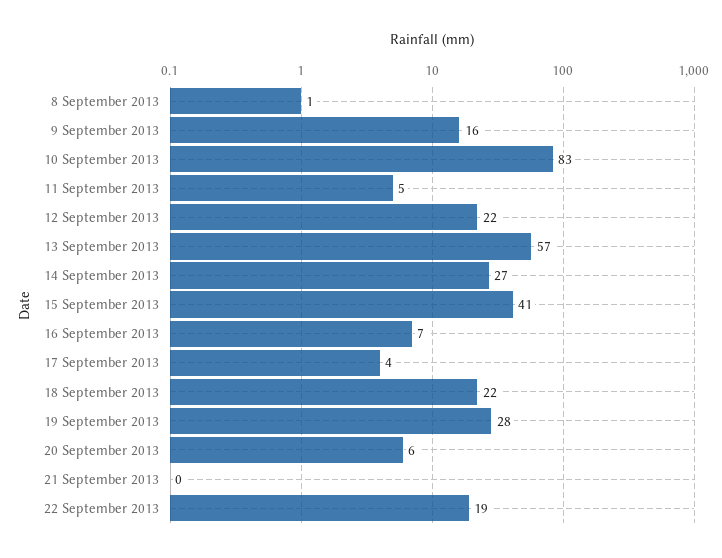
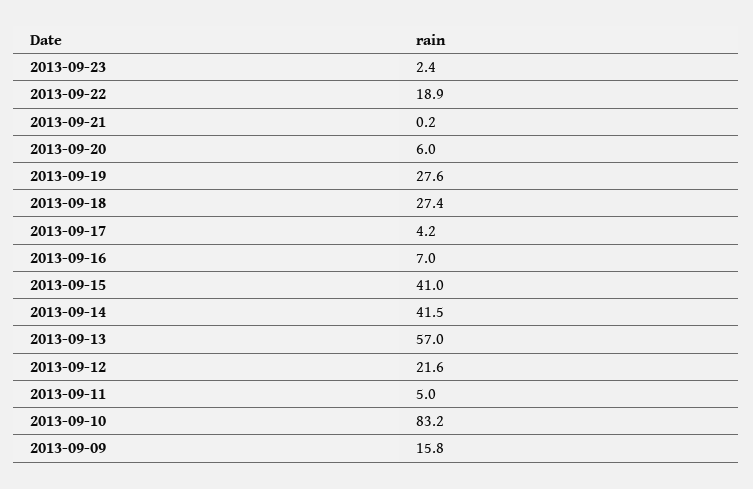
8 September 2013: 1 -> none
14 September 2013: 27 -> 41.5
18 September 2013: 22 -> 27.4
2013-09-23: none -> 2.4

